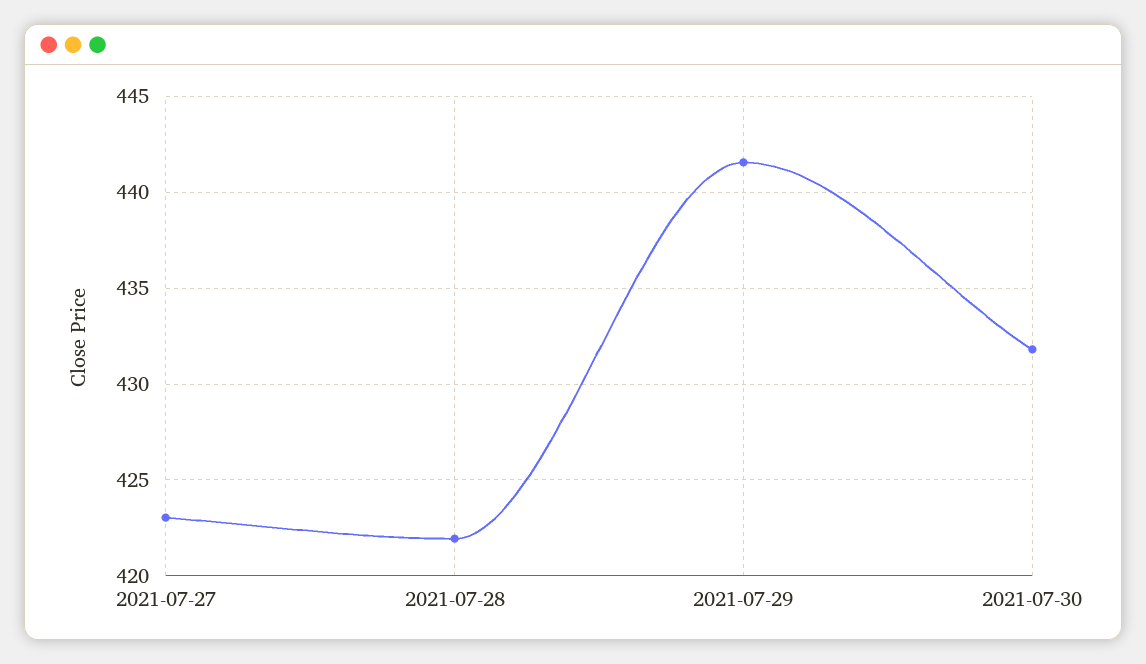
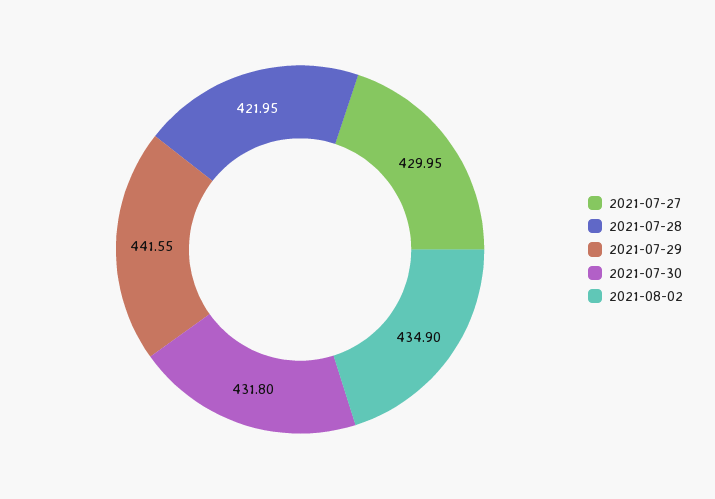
2021-07-27: 423 -> 429.95
2021-08-02: none -> 434.9

